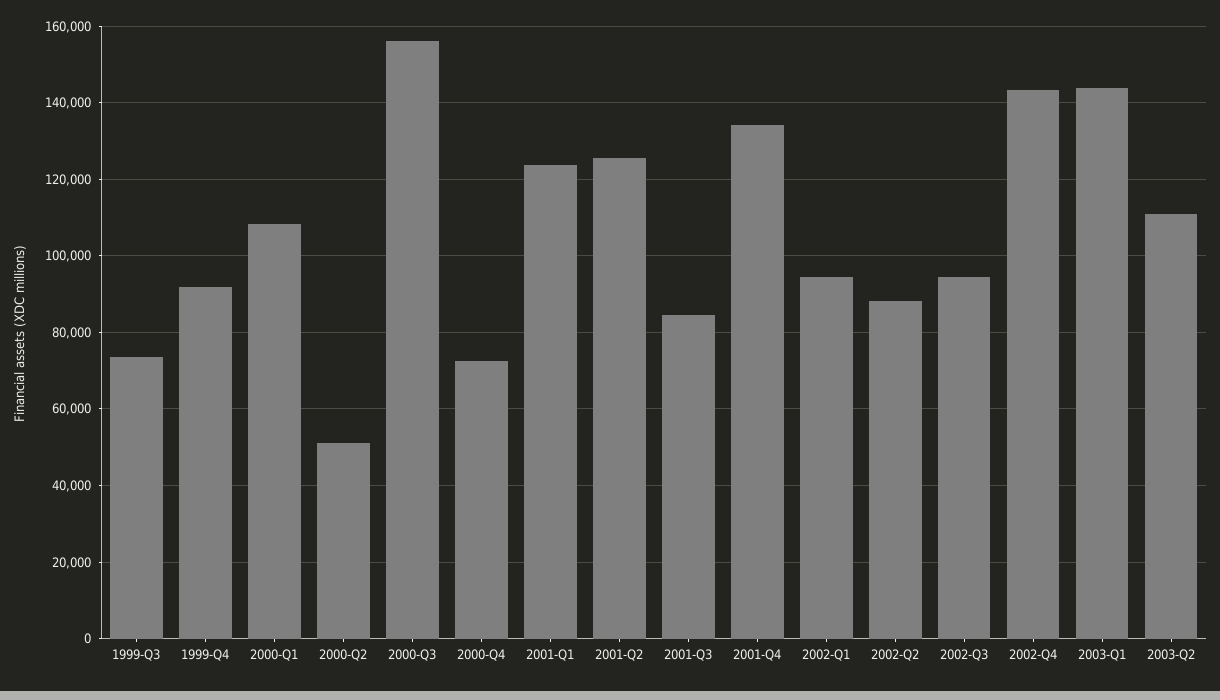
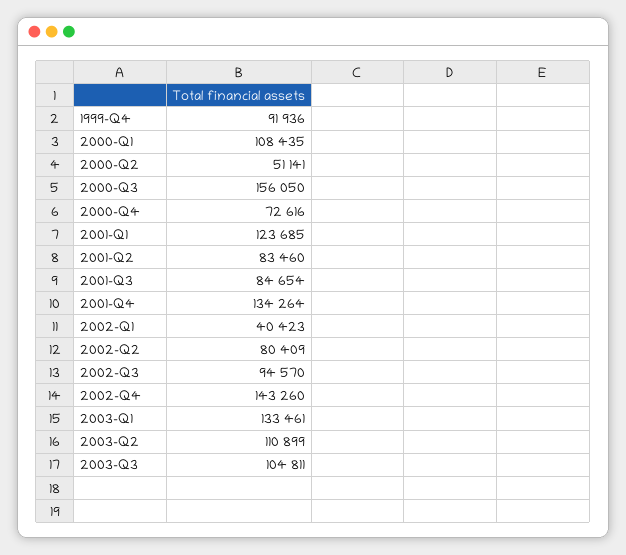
1999-Q3: 74000 -> none
2001-Q2: 126000 -> 83460
2002-Q1: 94000 -> 40423
2002-Q2: 88000 -> 80409
2003-Q1: 144000 -> 133461
2003-Q3: none -> 104811

